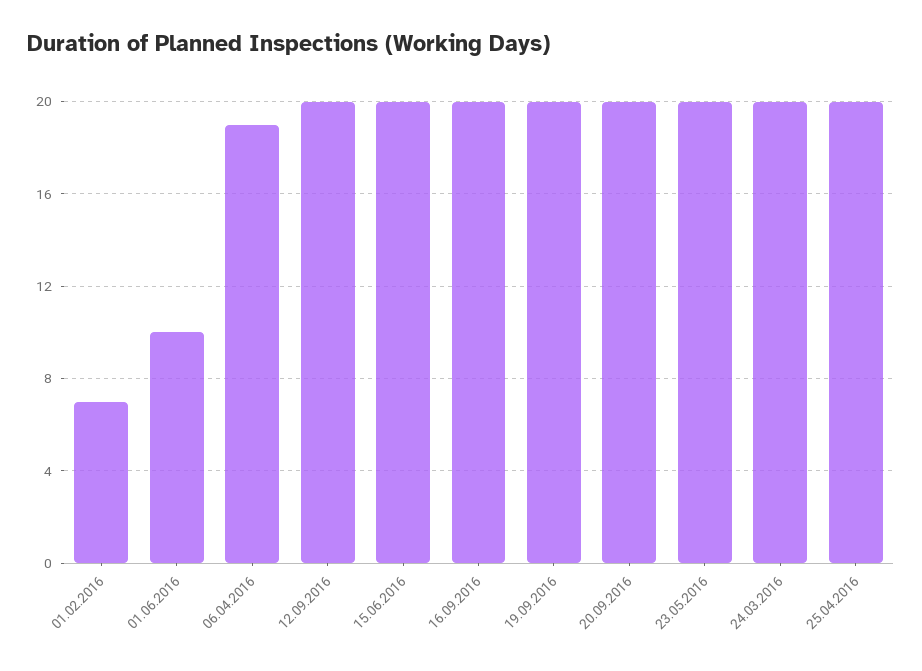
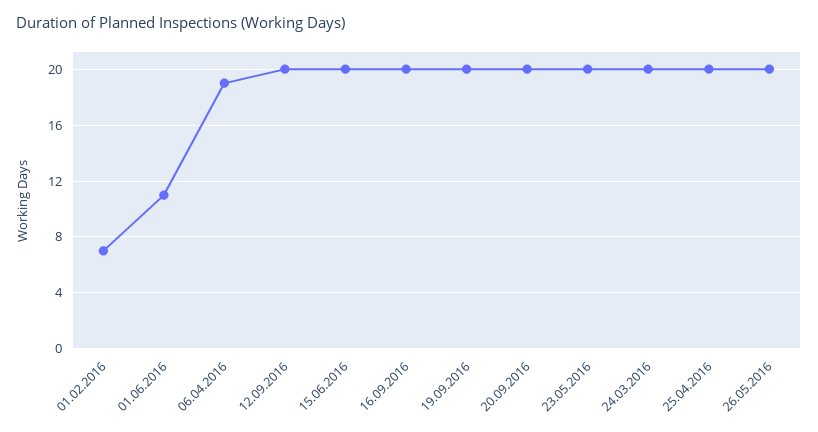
01.06.2016: 10 -> 11
26.05.2016: none -> 20

